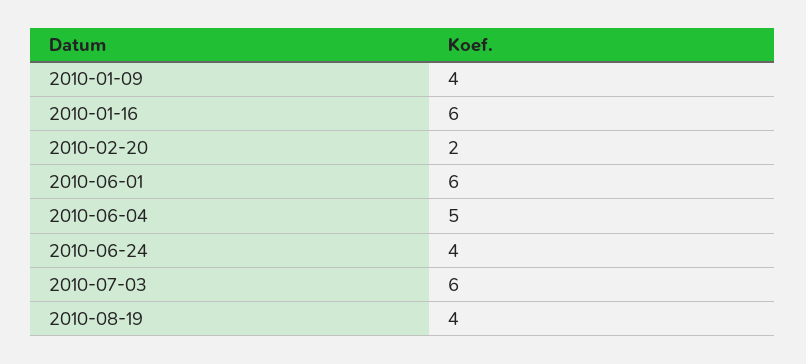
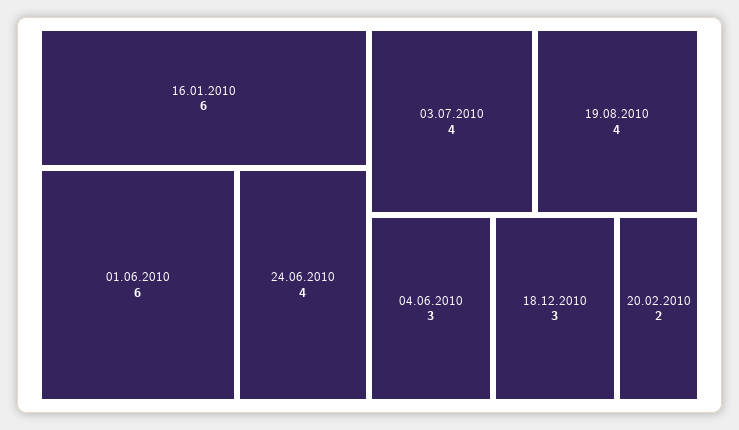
2010-01-09: 4 -> none
2010-06-04: 5 -> 3
2010-07-03: 6 -> 4
18.12.2010: none -> 3

